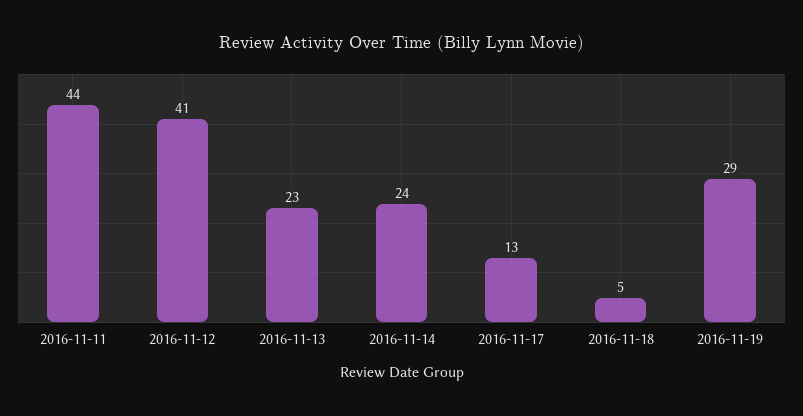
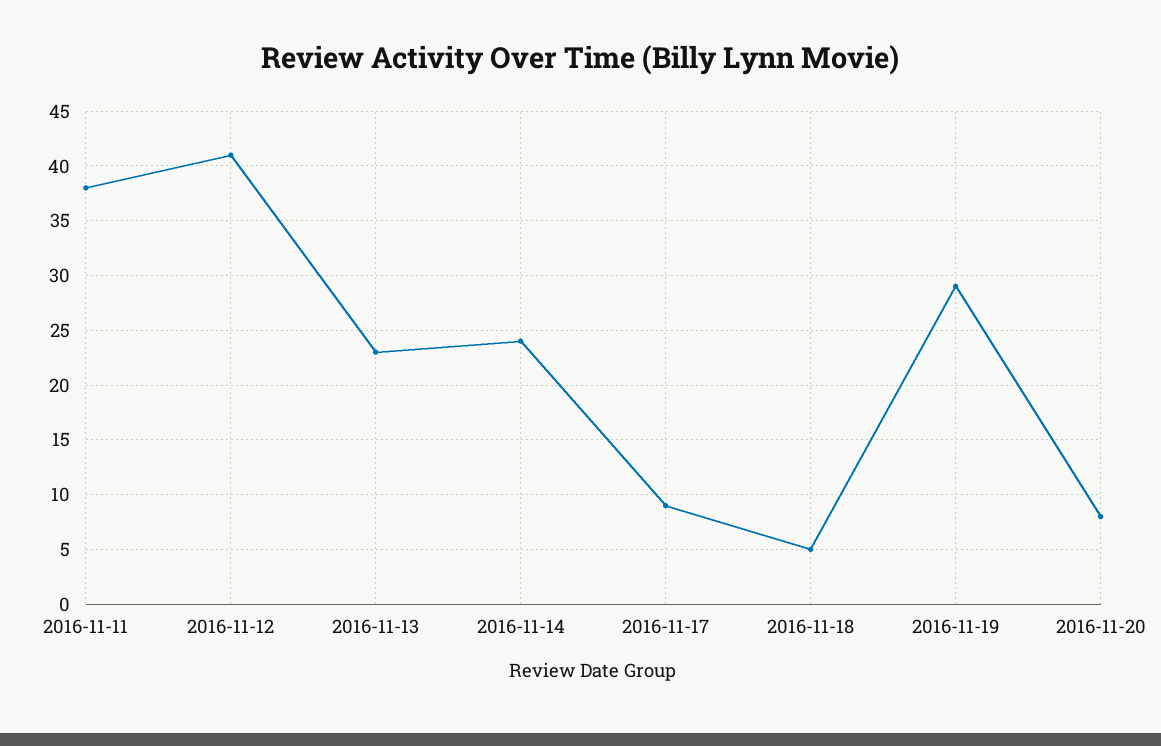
2016-11-11: 44 -> 38
2016-11-17: 13 -> 9
2016-11-20: none -> 8

